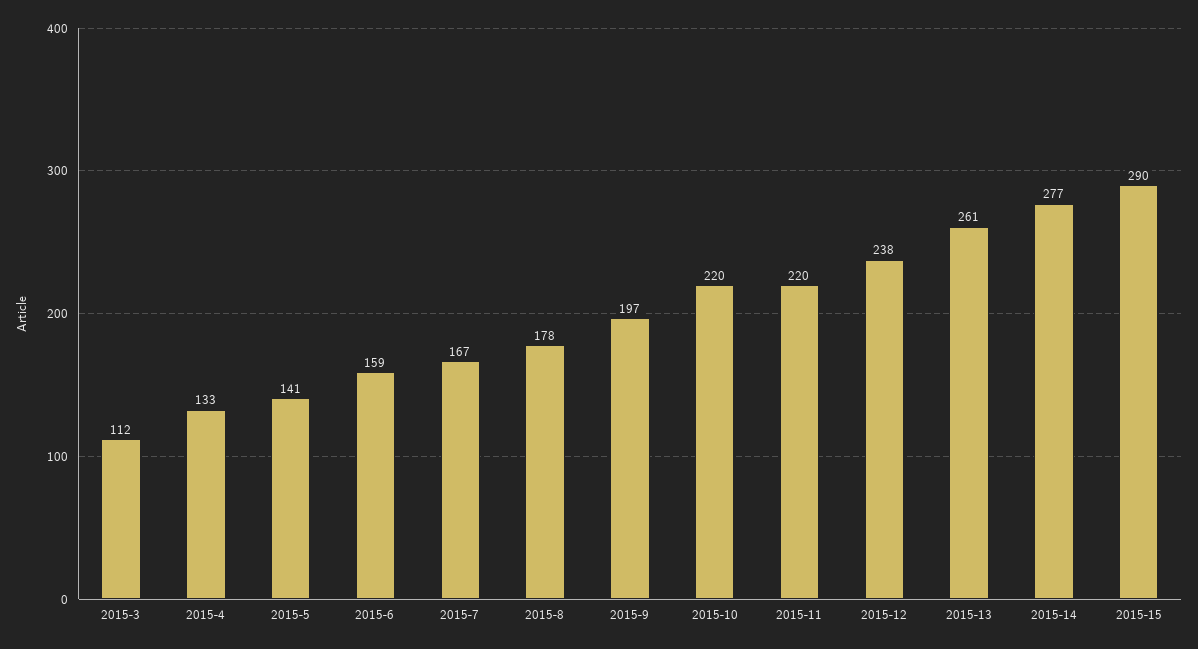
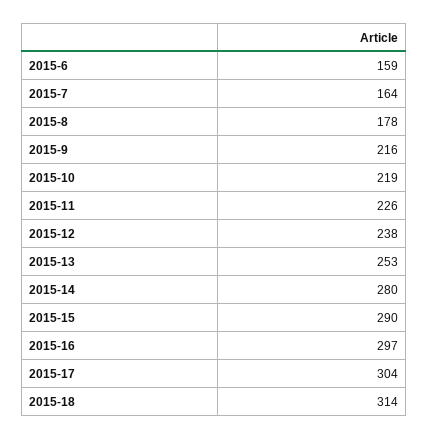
2015-3: 112 -> none
2015-4: 133 -> none
2015-5: 141 -> none
2015-7: 167 -> 164
2015-9: 197 -> 216
2015-10: 220 -> 219
2015-11: 220 -> 226
2015-13: 261 -> 253
2015-14: 277 -> 280
2015-16: none -> 297
2015-17: none -> 304
2015-18: none -> 314

